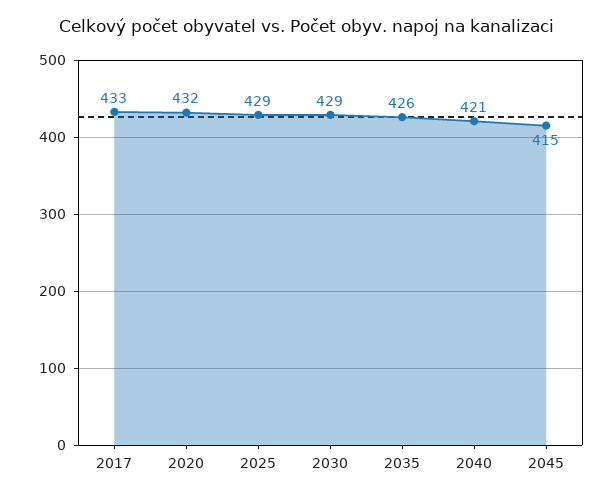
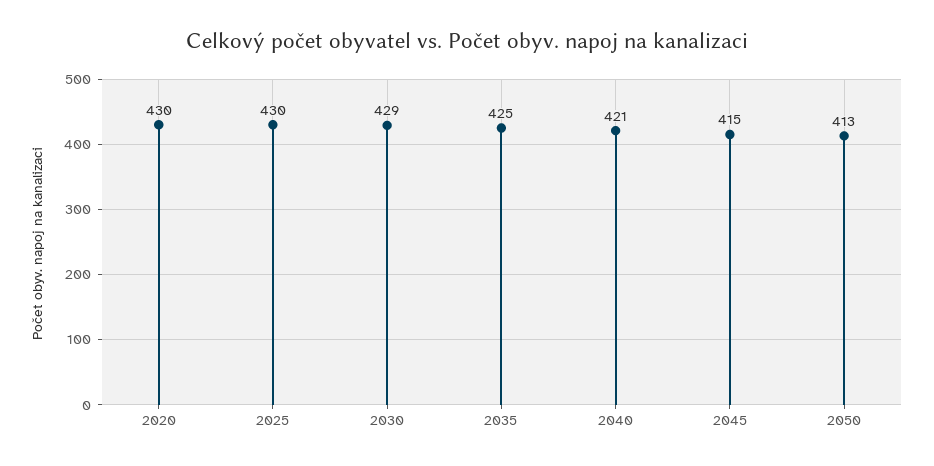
2017: 433 -> none
2020: 432 -> 430
2025: 429 -> 430
2035: 426 -> 425
2050: none -> 413

